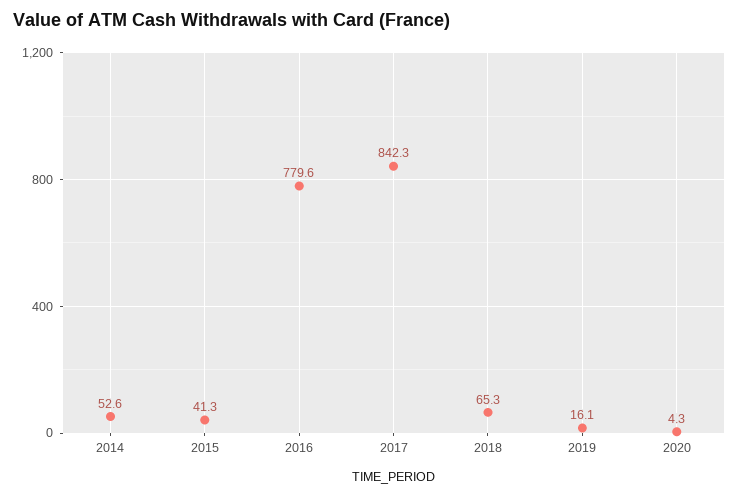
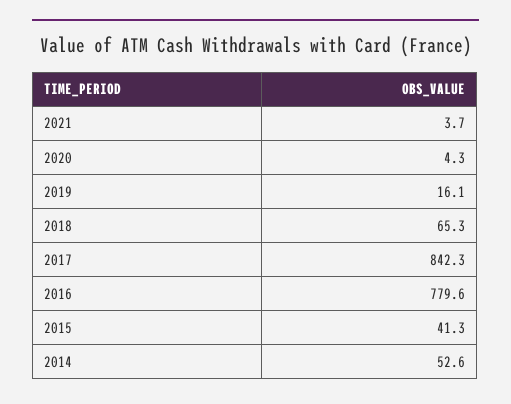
2021: none -> 3.7

